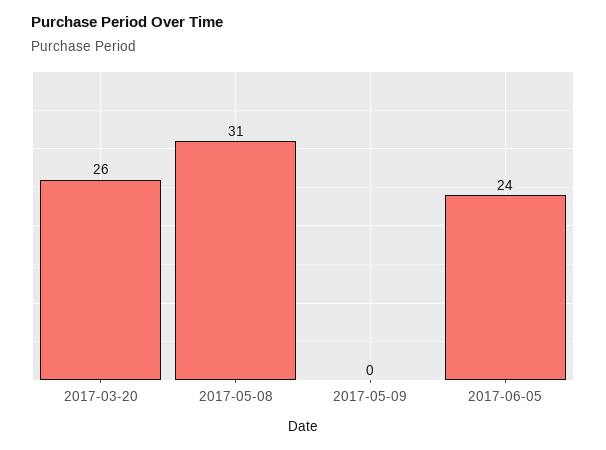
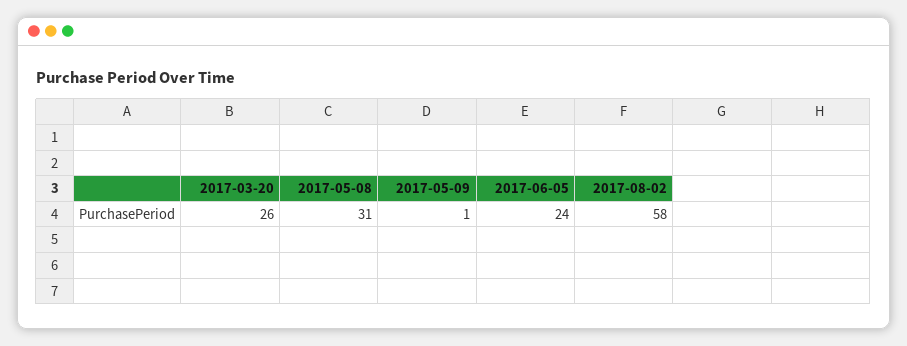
2017-05-09: 0 -> 1
2017-08-02: none -> 58

